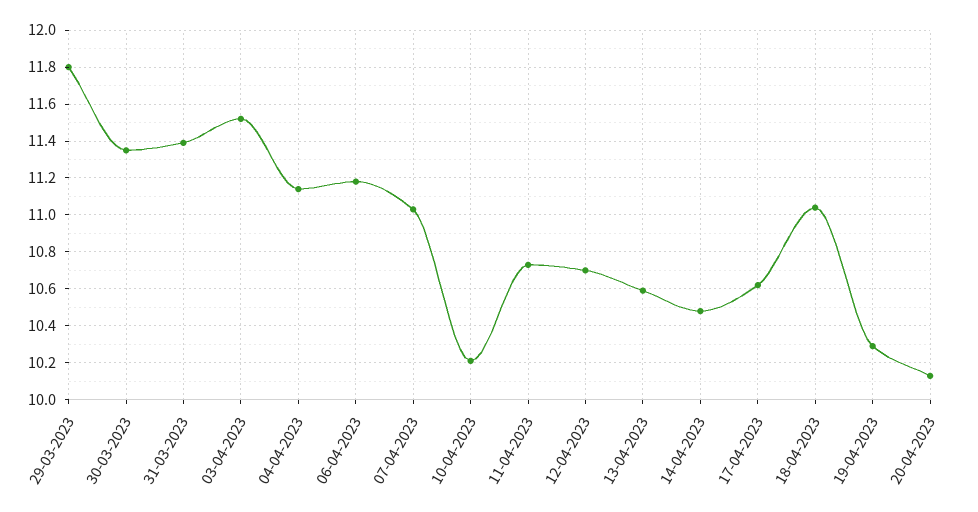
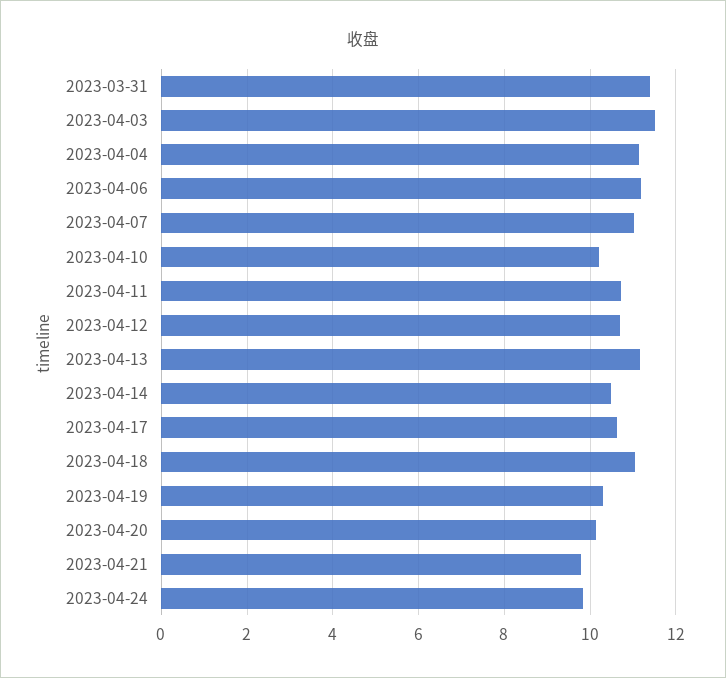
29-03-2023: 11.8 -> none
30-03-2023: 11.35 -> none
13-04-2023: 10.6 -> 11.2
2023-04-21: none -> 9.8
2023-04-24: none -> 9.8

